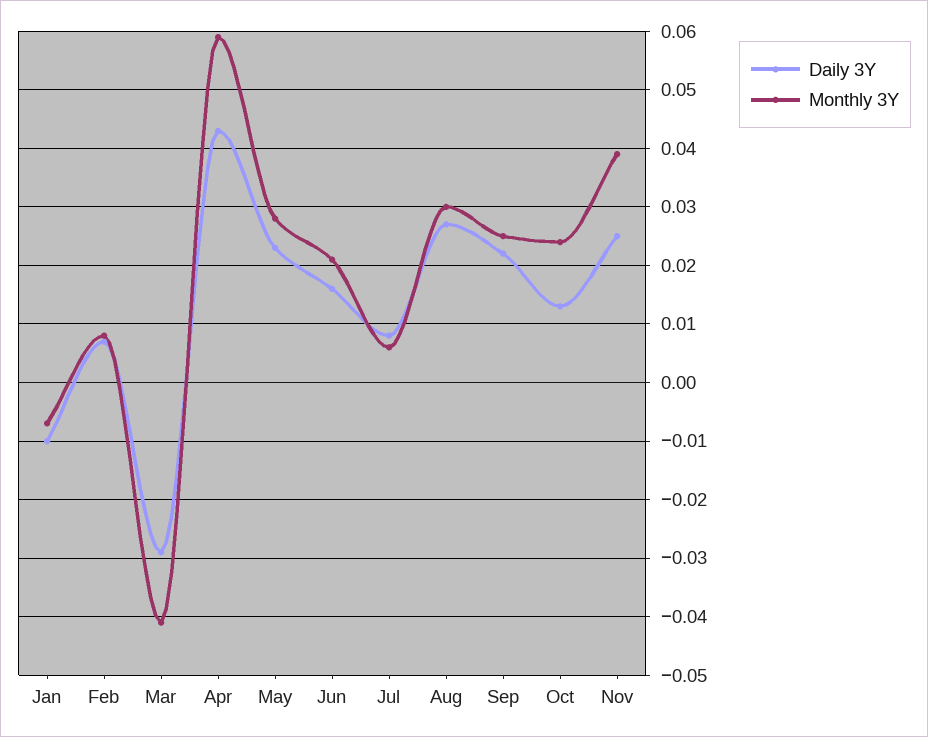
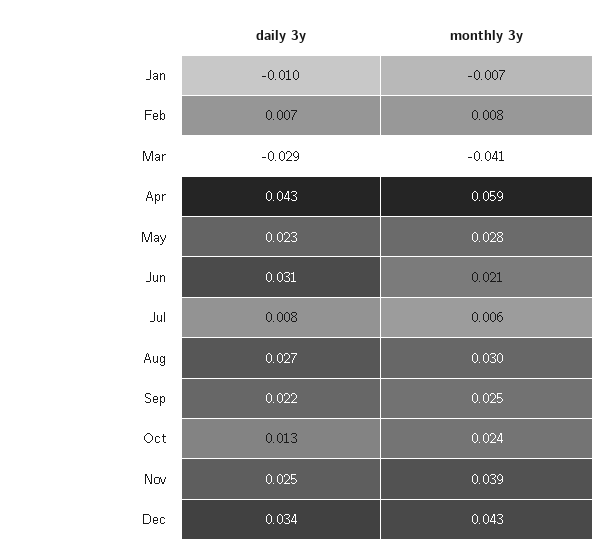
Daily 3Y, Jun: 0.015 -> 0.031
Daily 3Y, Dec: none -> 0.034
Monthly 3Y, Dec: none -> 0.043

